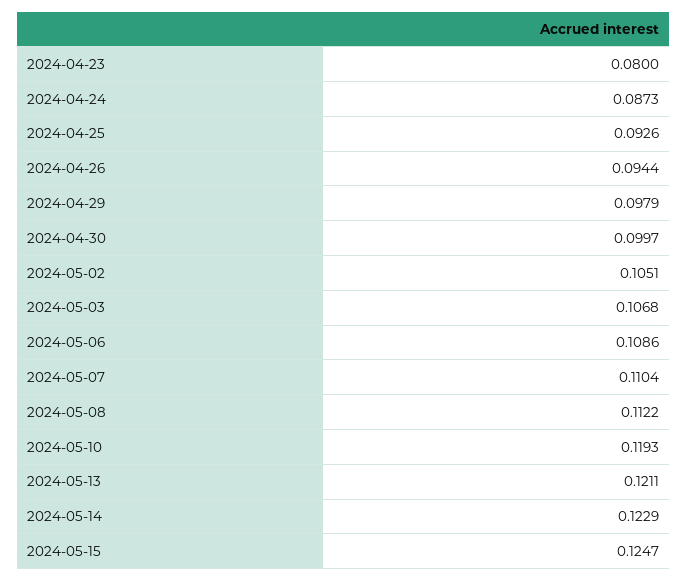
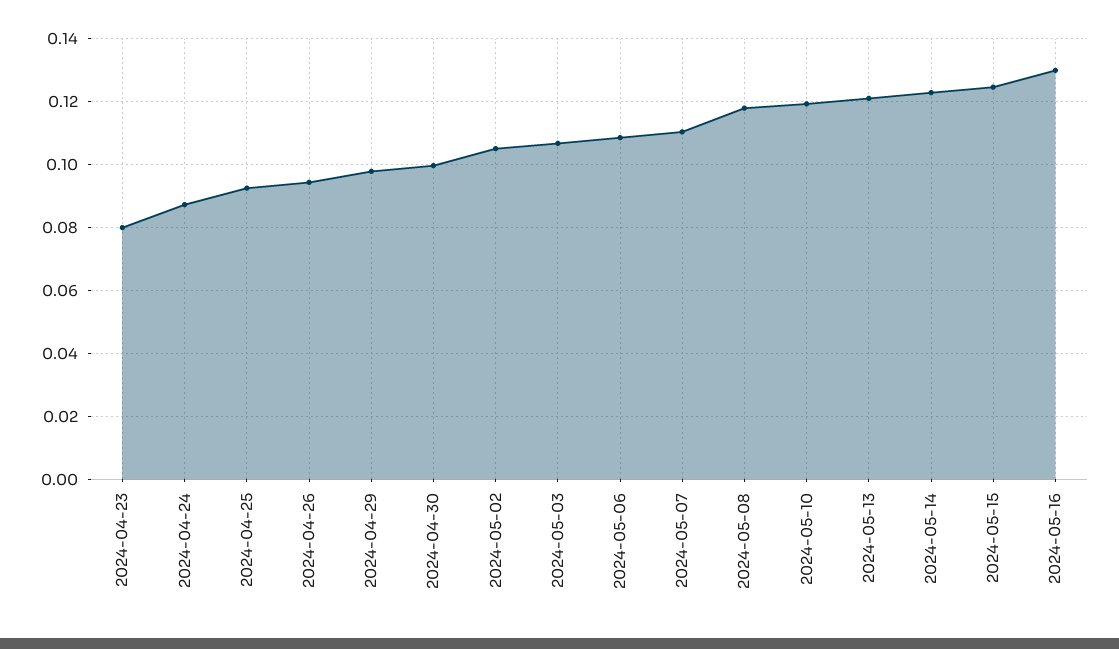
2024-05-08: 0.1122 -> 0.118
2024-05-16: none -> 0.13

